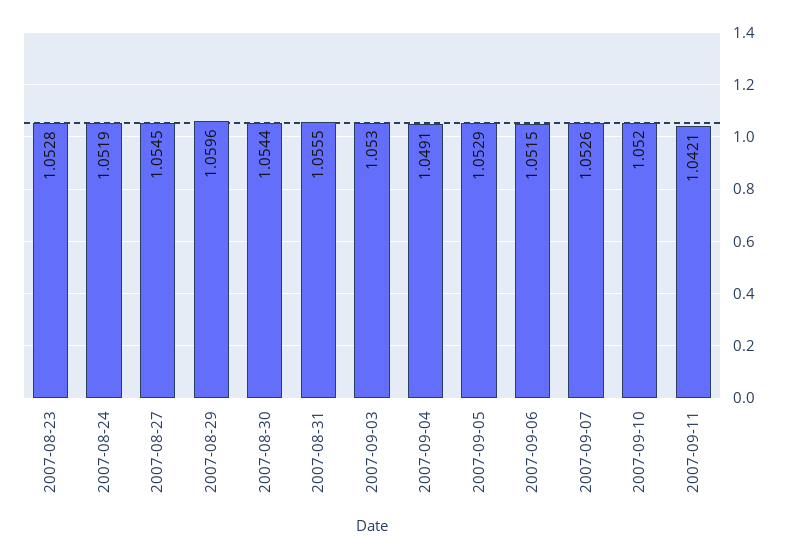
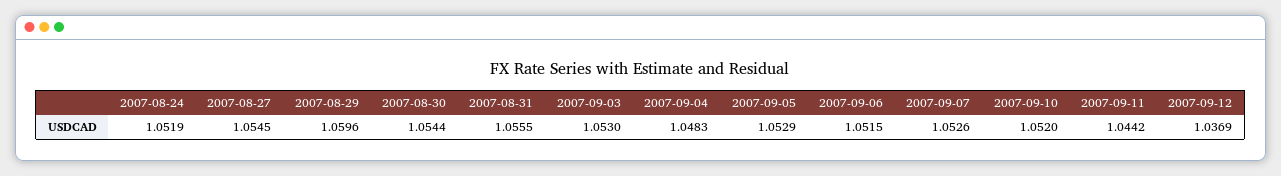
2007-08-23: 1.0528 -> none
2007-09-04: 1.0491 -> 1.0483
2007-09-11: 1.0421 -> 1.0442
2007-09-12: none -> 1.0369

